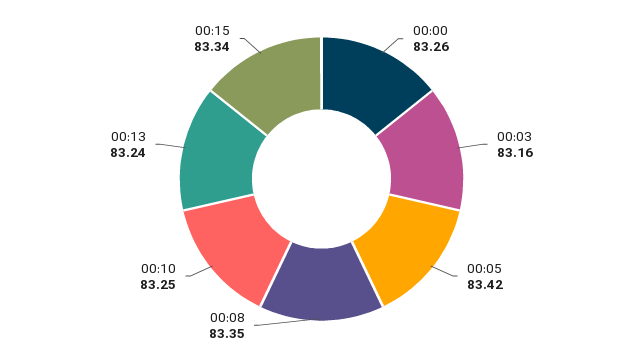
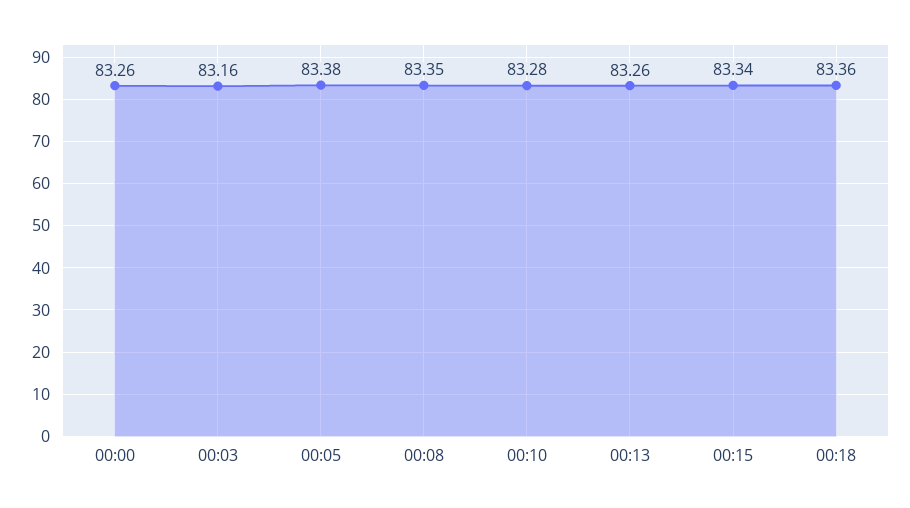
00:05: 83.42 -> 83.38
00:10: 83.25 -> 83.28
00:13: 83.24 -> 83.26
00:18: none -> 83.36

